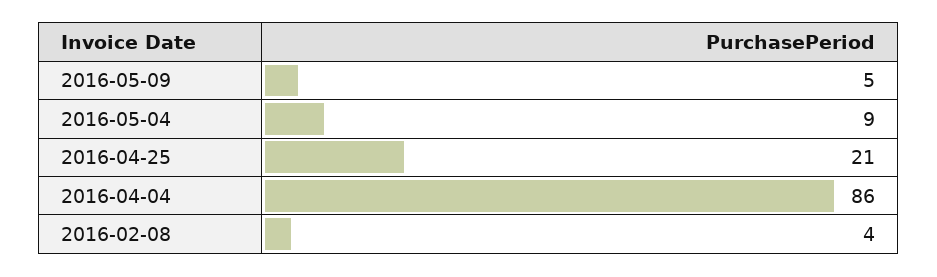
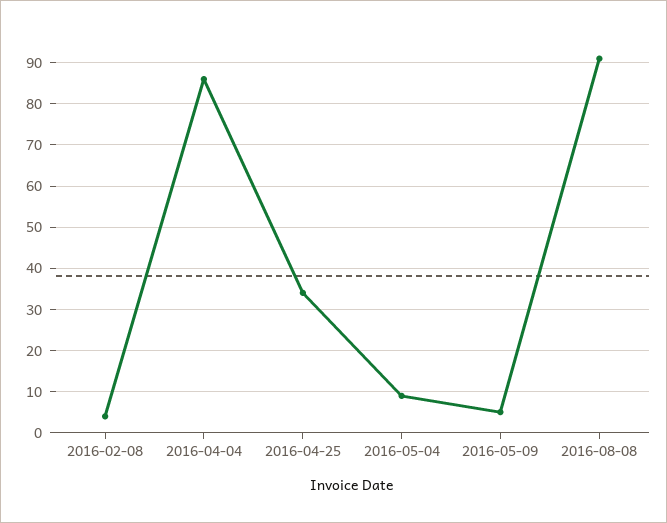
2016-04-25: 21 -> 35
2016-08-08: none -> 90

